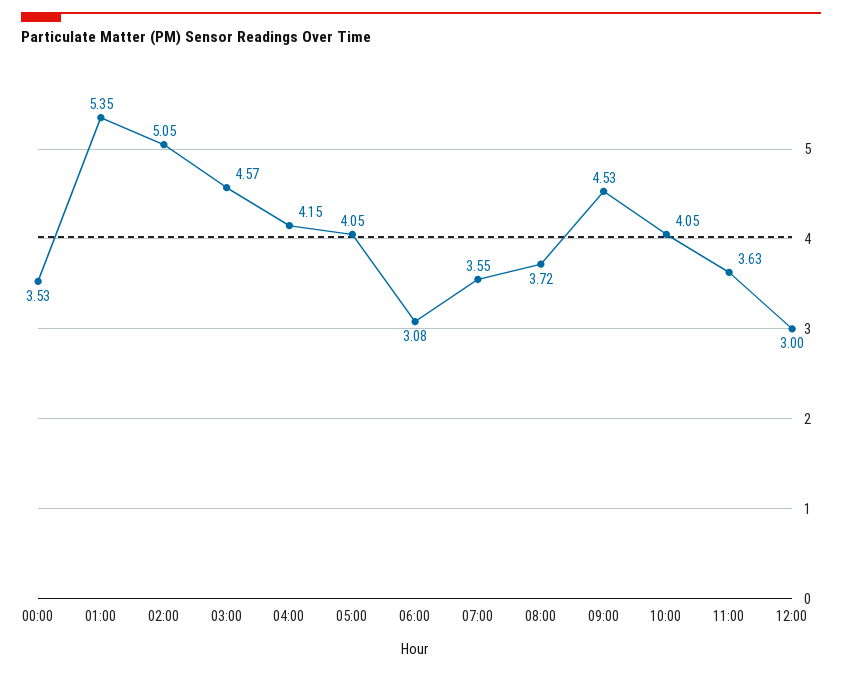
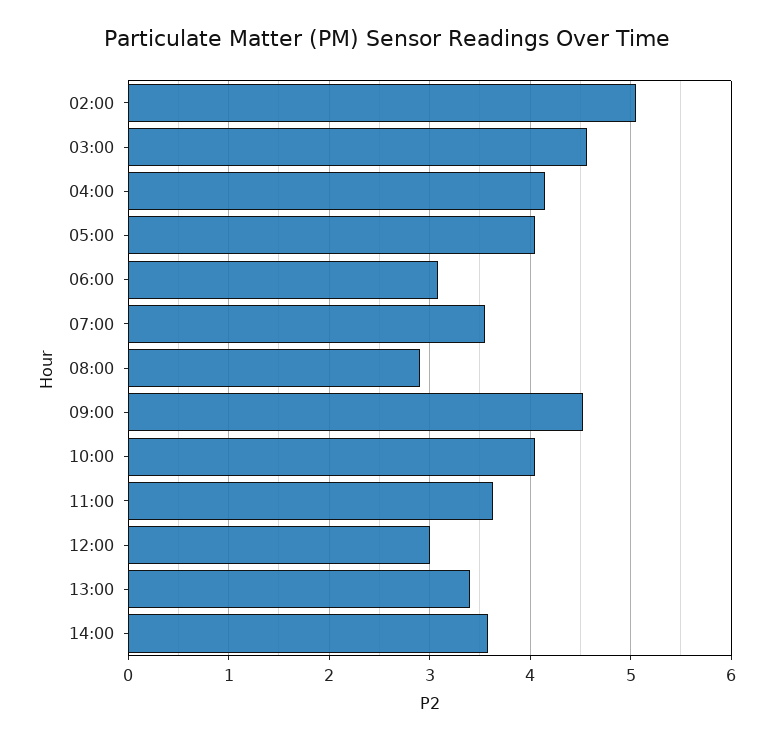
00:00: 3.53 -> none
01:00: 5.35 -> none
08:00: 3.72 -> 2.9
13:00: none -> 3.4
14:00: none -> 3.6

